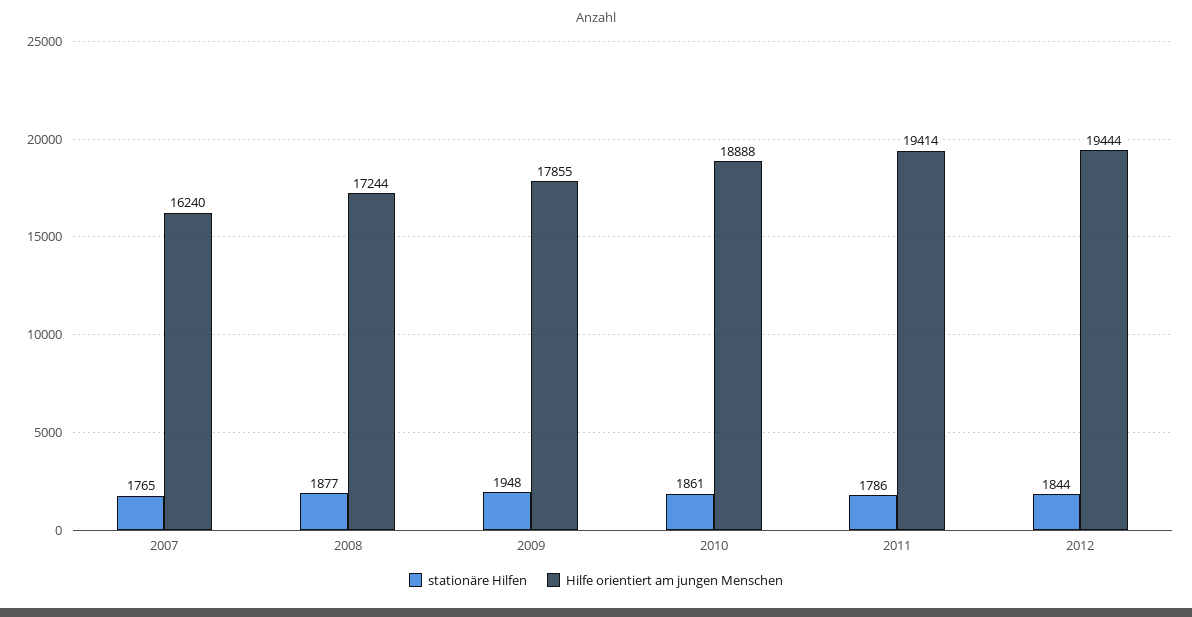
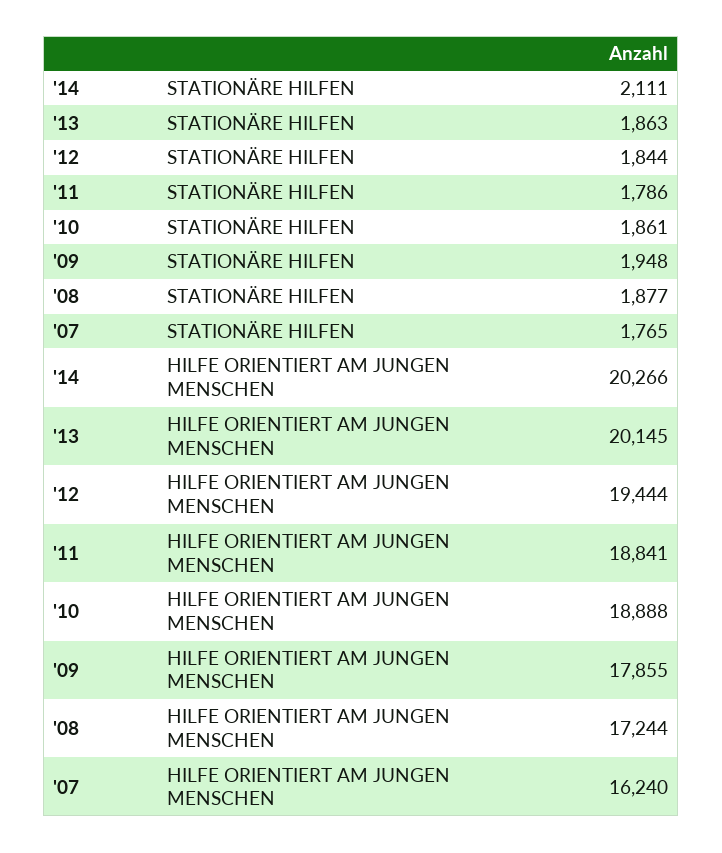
Hilfe orientiert am jungen Menschen, 2011: 19414 -> 18841
stationäre Hilfen, '14: none -> 2111
stationäre Hilfen, '13: none -> 1863
Hilfe orientiert am jungen Menschen, '14: none -> 20266
Hilfe orientiert am jungen Menschen, '13: none -> 20145

